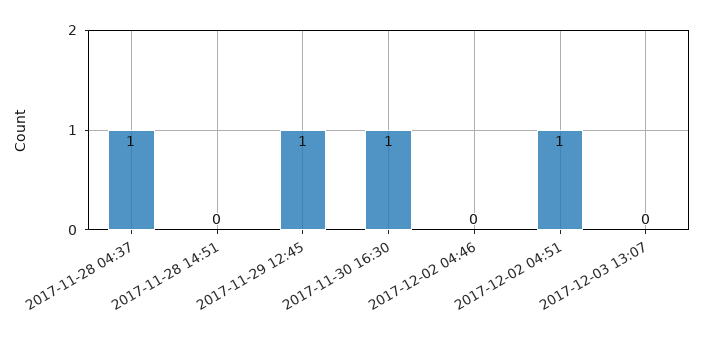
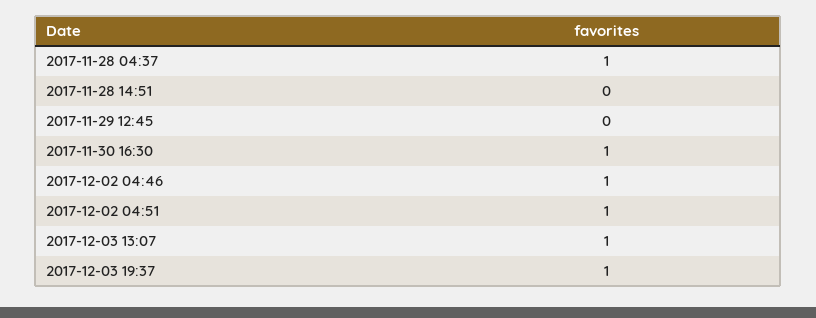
2017-11-29 12:45: 1 -> 0
2017-12-02 04:46: 0 -> 1
2017-12-03 13:07: 0 -> 1
2017-12-03 19:37: none -> 1

